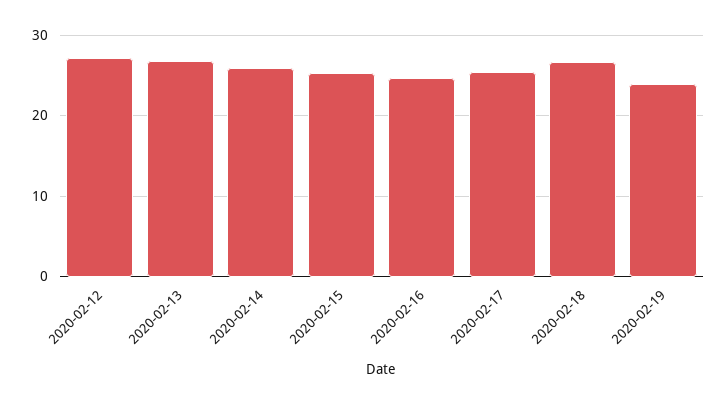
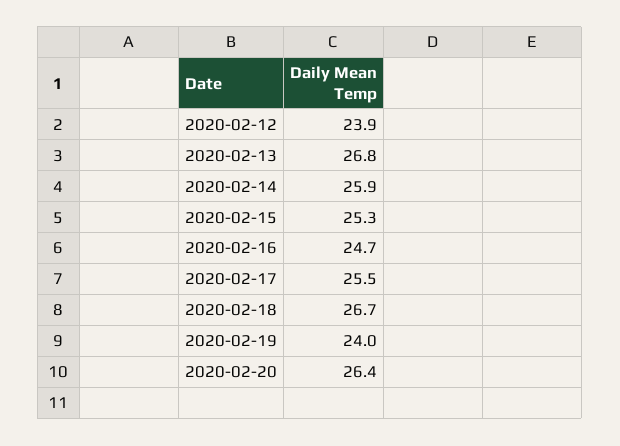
2020-02-12: 27 -> 23.9
2020-02-20: none -> 26.4

